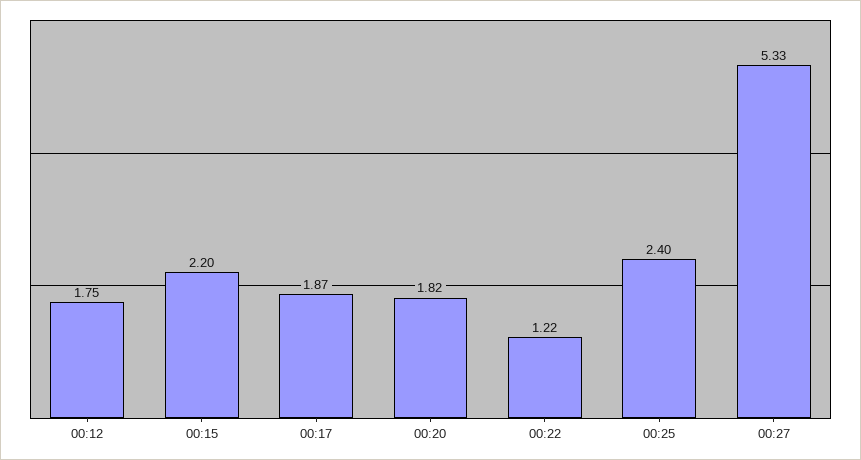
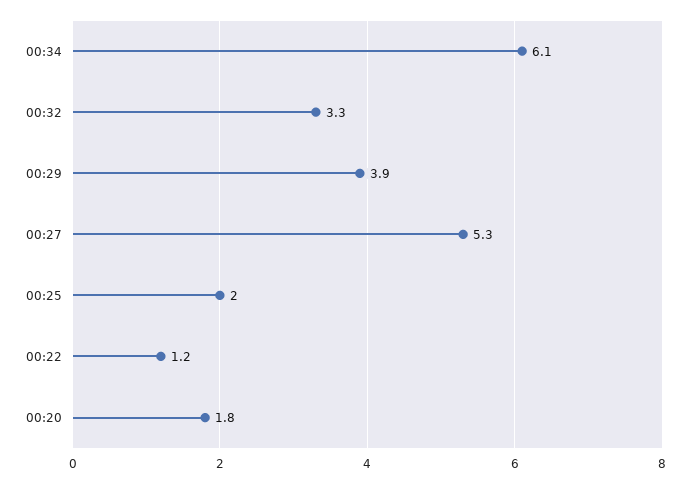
00:12: 1.75 -> none
00:15: 2.2 -> none
00:17: 1.87 -> none
00:25: 2.4 -> 2
00:34: none -> 6.1
00:32: none -> 3.3
00:29: none -> 3.9

